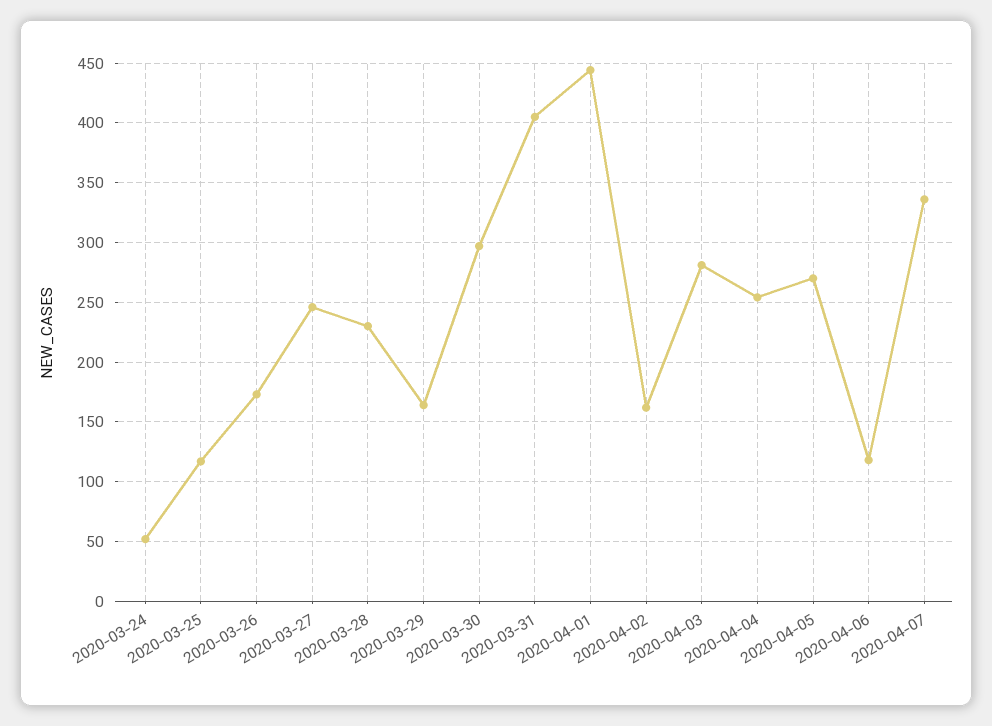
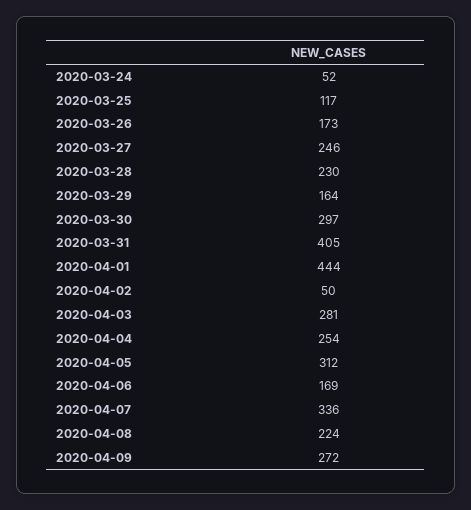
2020-04-02: 160 -> 50
2020-04-05: 270 -> 312
2020-04-06: 120 -> 169
2020-04-08: none -> 224
2020-04-09: none -> 272

